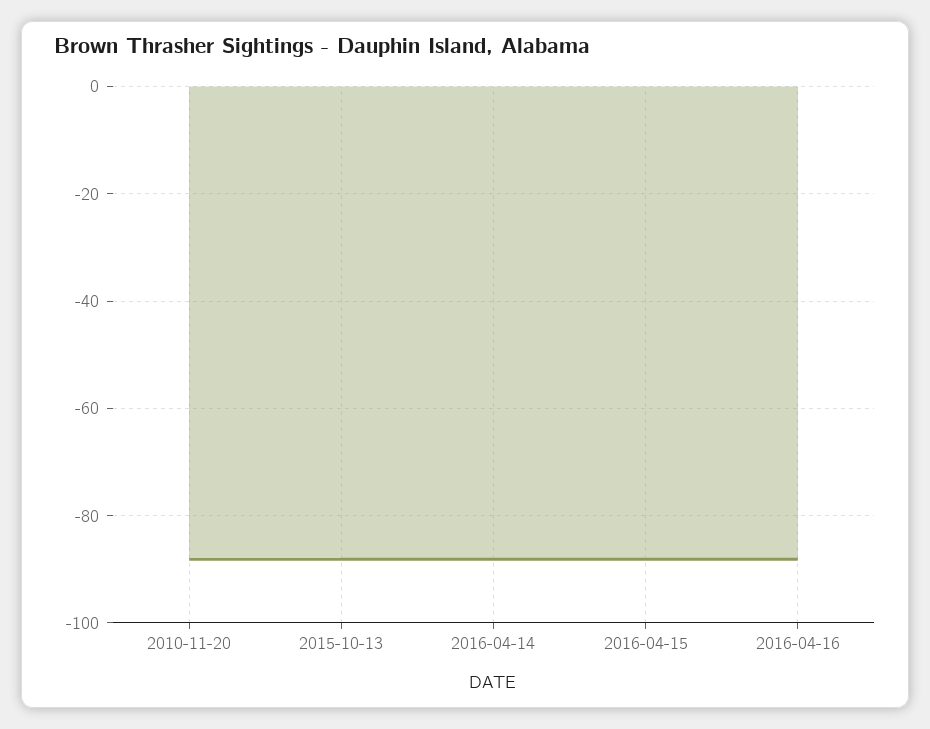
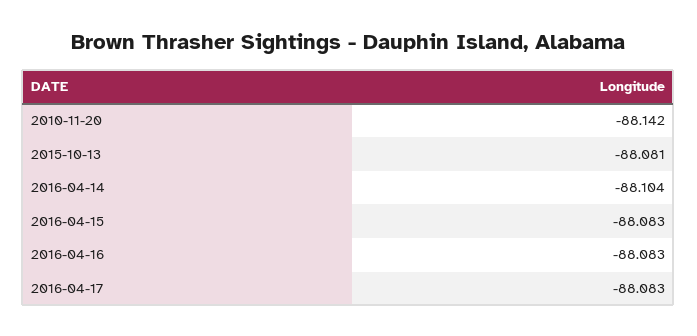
2016-04-17: none -> -88.083

